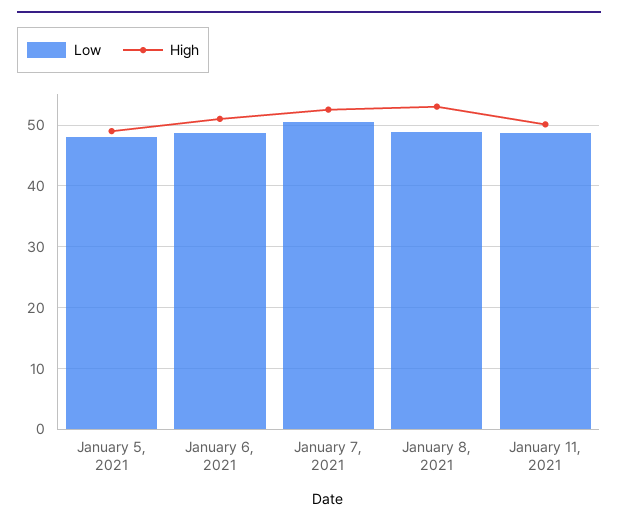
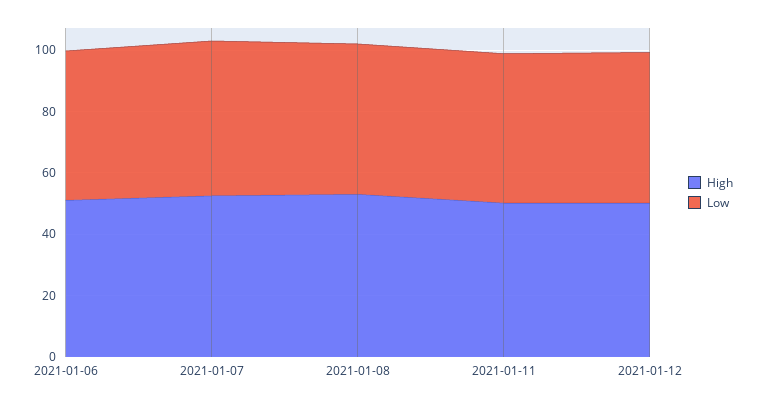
Low, January 5, 2021: 48 -> none
High, January 5, 2021: 49 -> none
High, 2021-01-12: none -> 50
Low, 2021-01-12: none -> 50

